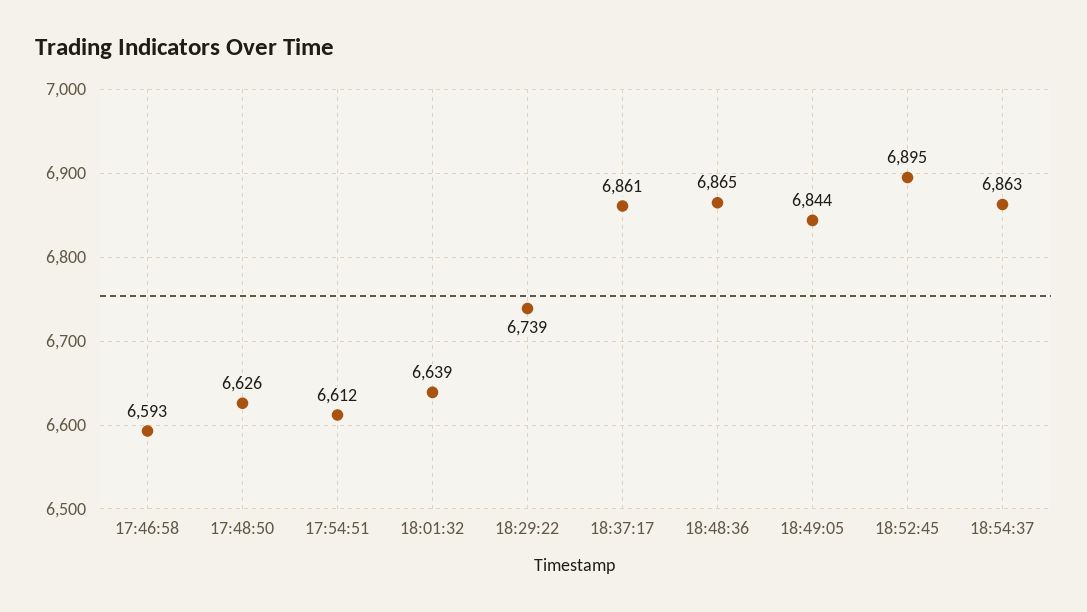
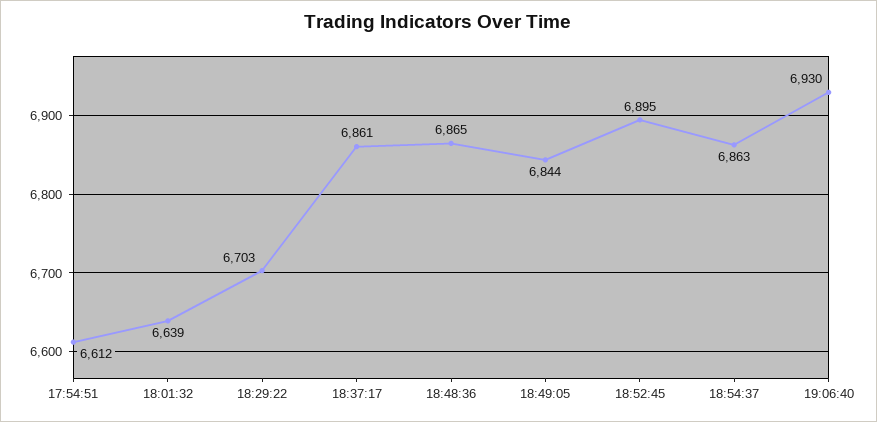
17:46:58: 6593 -> none
17:48:50: 6626 -> none
18:29:22: 6739 -> 6703
19:06:40: none -> 6930

